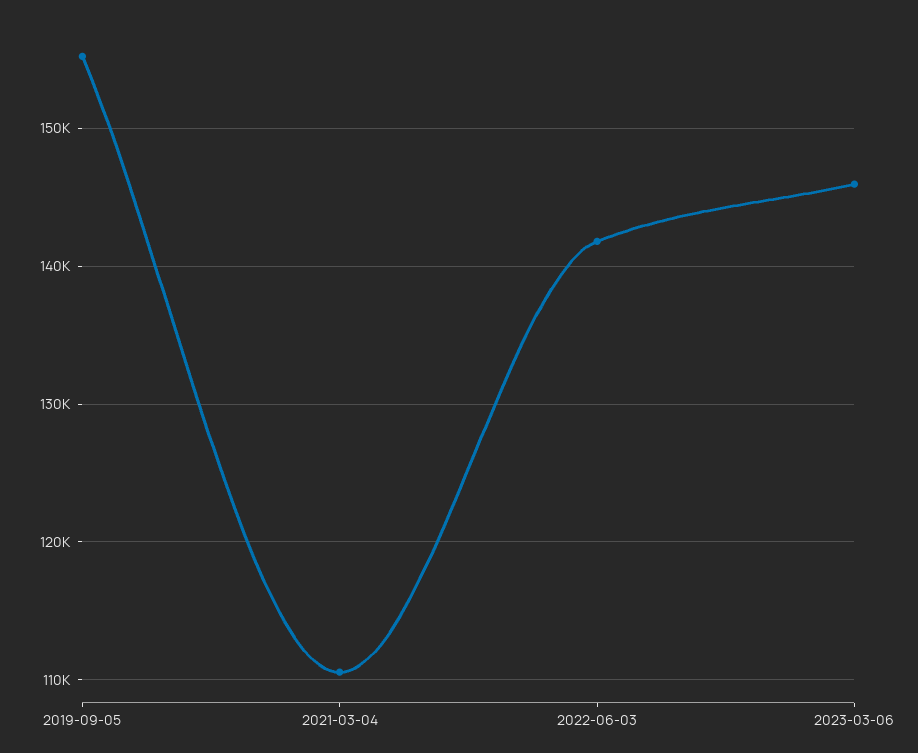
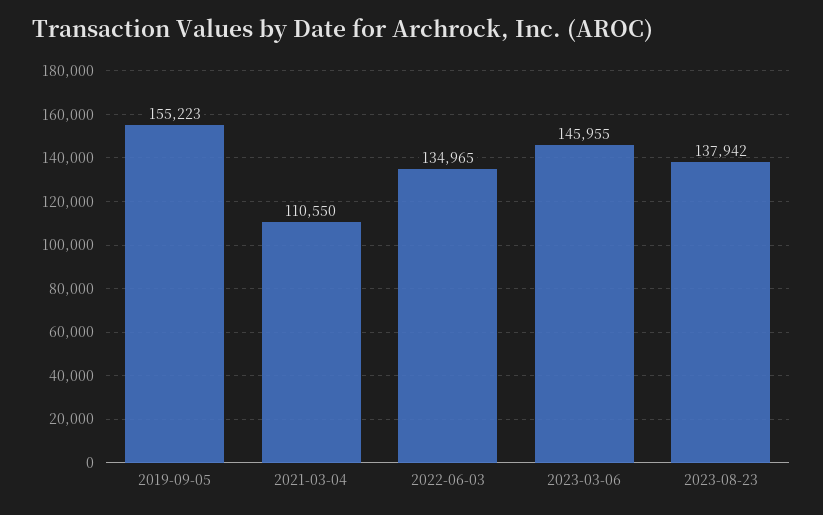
2022-06-03: 142000 -> 134965
2023-08-23: none -> 137942

